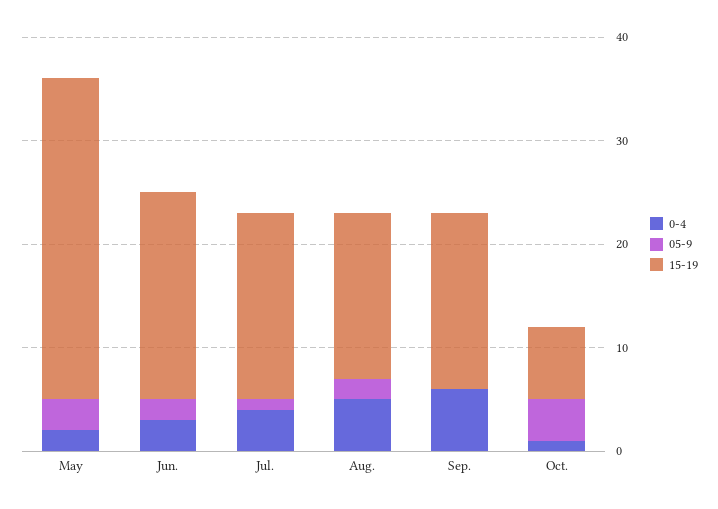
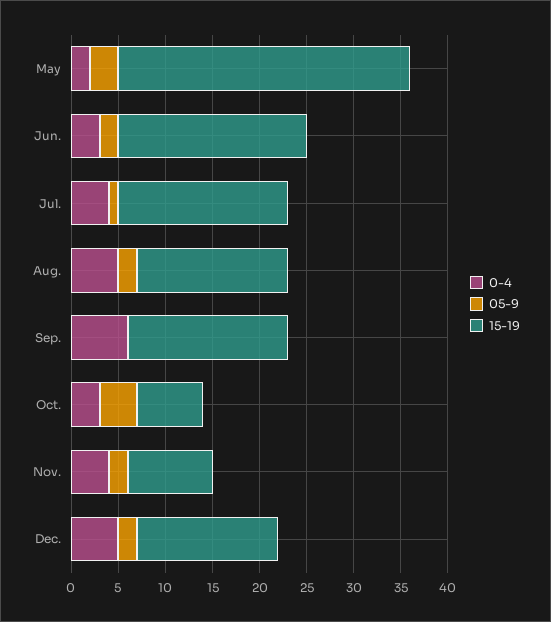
0-4, Oct.: 1 -> 3
0-4, Nov.: none -> 4
05-9, Nov.: none -> 2
15-19, Nov.: none -> 9
0-4, Dec.: none -> 5
05-9, Dec.: none -> 2
15-19, Dec.: none -> 15

